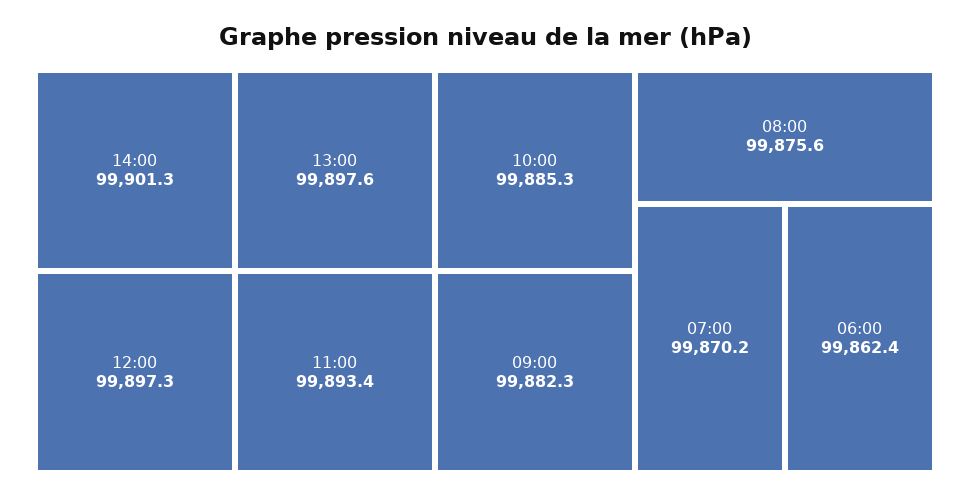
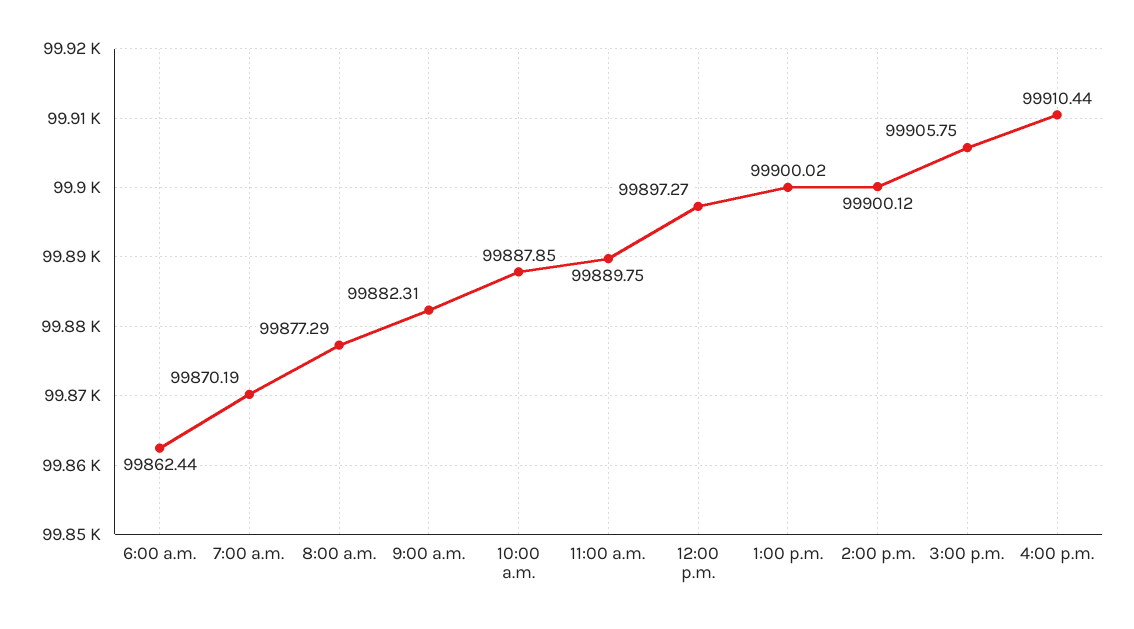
14:00: 99901.3 -> 99900.12
13:00: 99897.6 -> 99900.02
11:00: 99893.4 -> 99889.75
10:00: 99885.3 -> 99887.85
08:00: 99875.6 -> 99877.29
3:00 p.m.: none -> 99905.75
4:00 p.m.: none -> 99910.44

